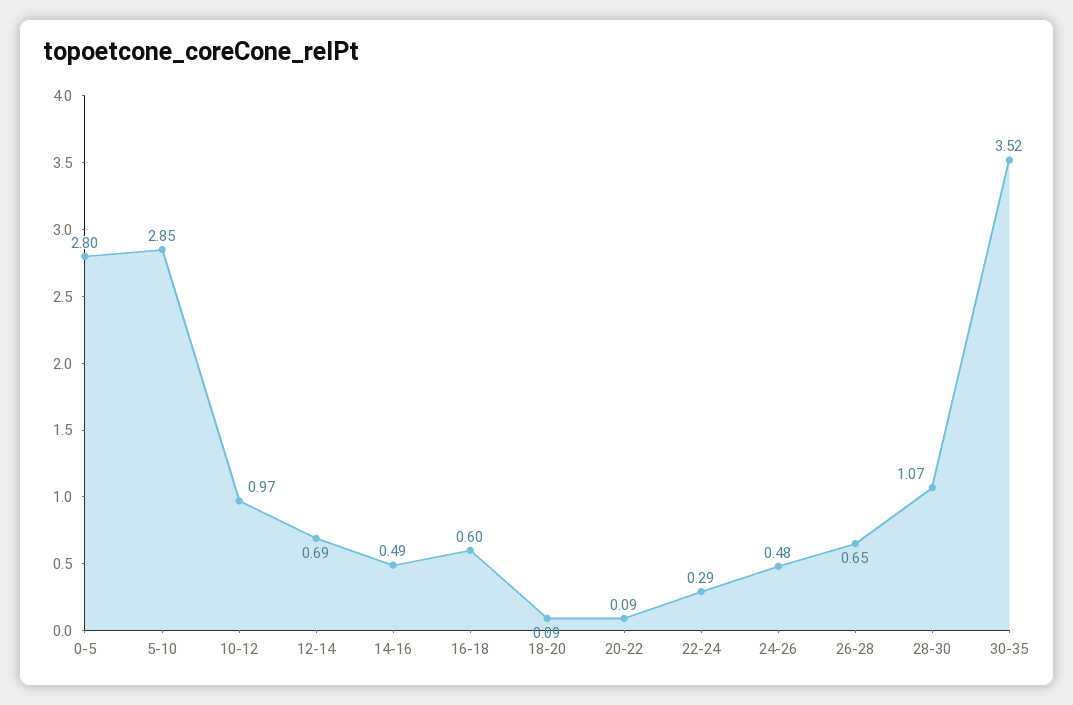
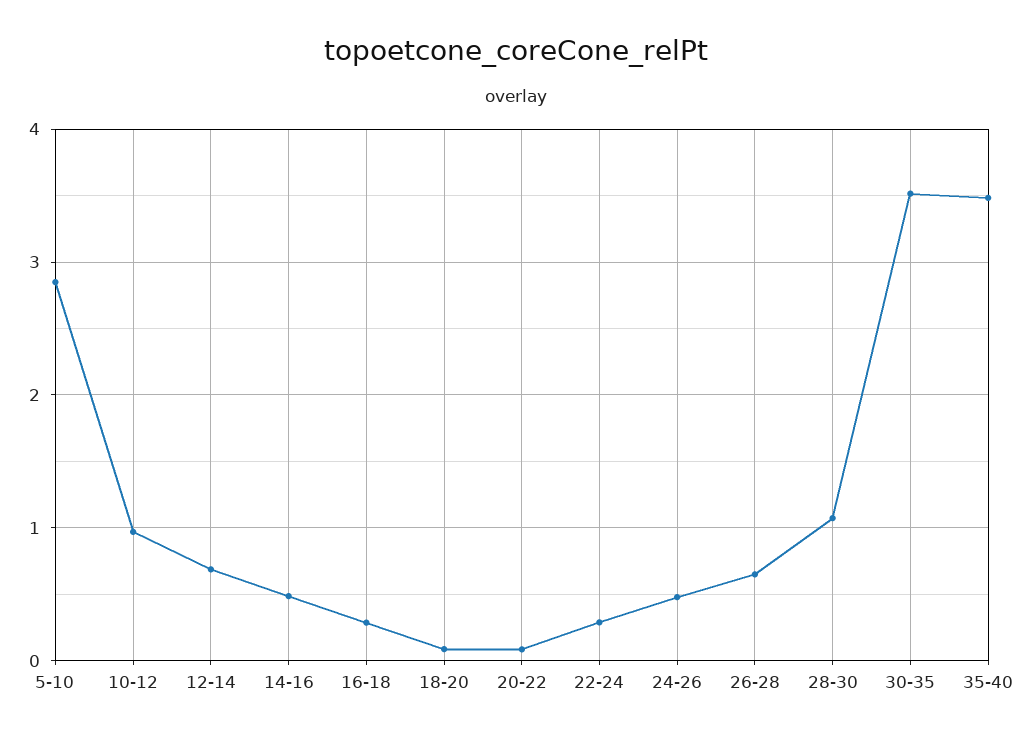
0-5: 2.8 -> none
16-18: 0.6 -> 0.3
35-40: none -> 3.5

